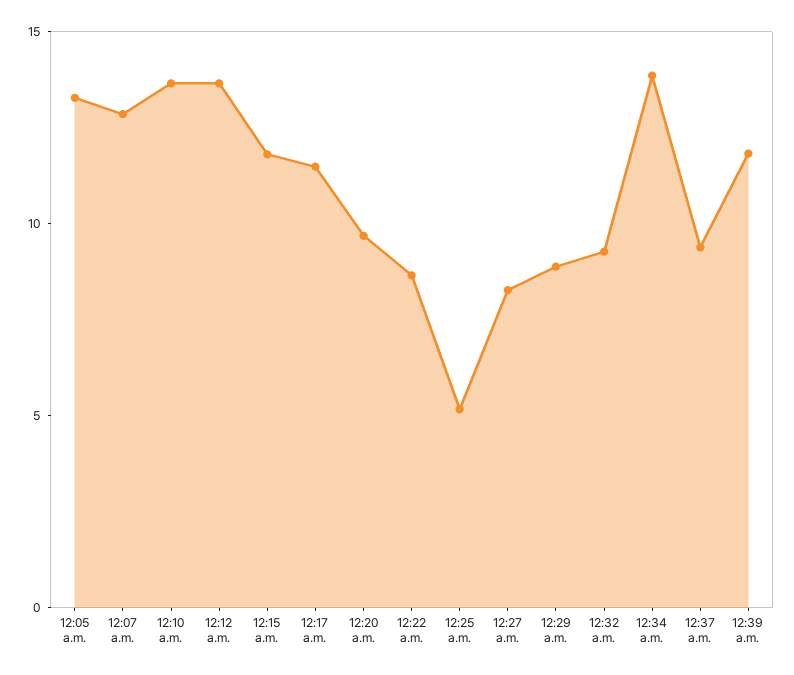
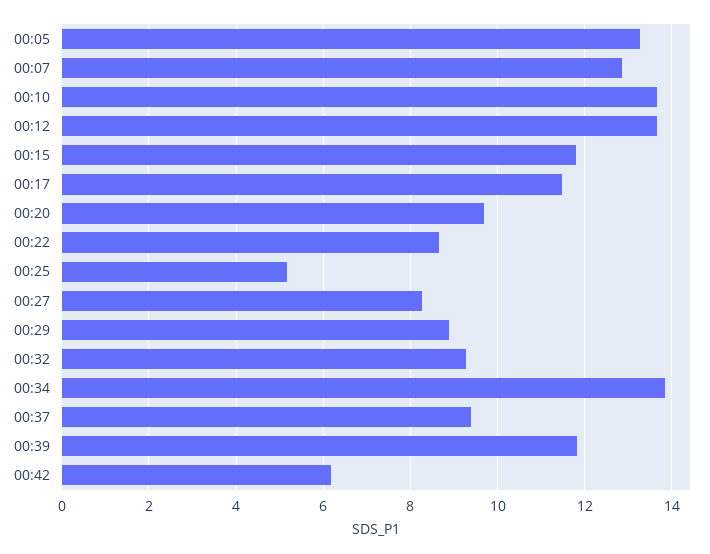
00:42: none -> 6.2

